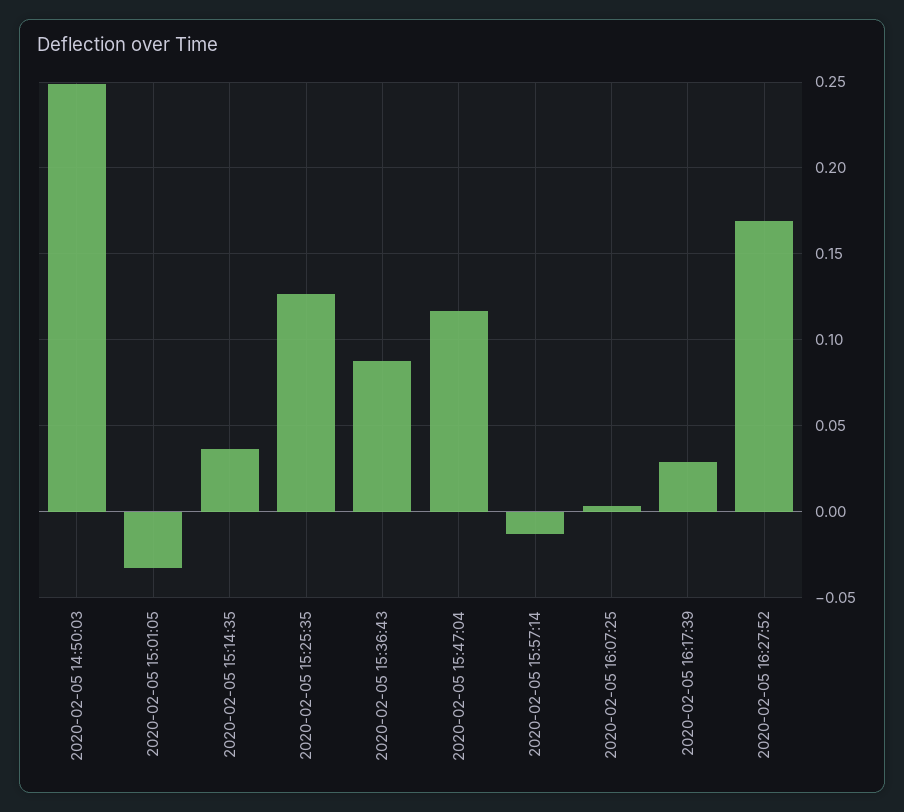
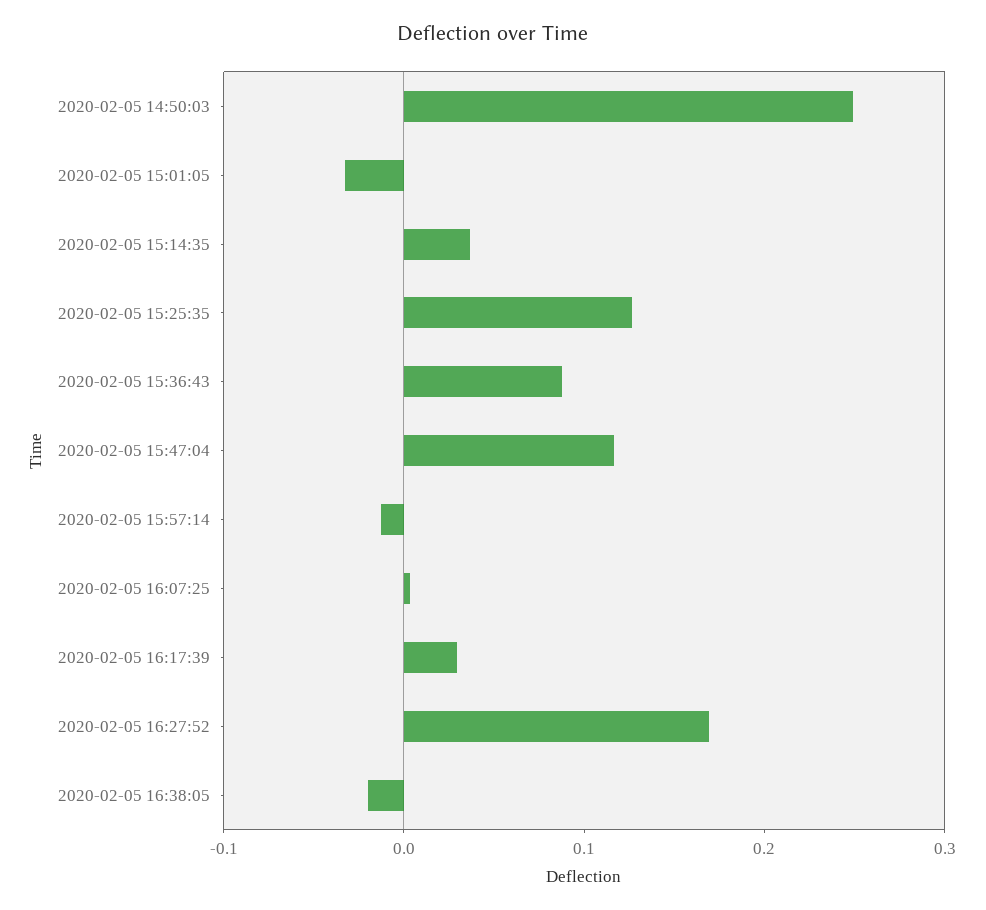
2020-02-05 16:38:05: none -> -0.02

